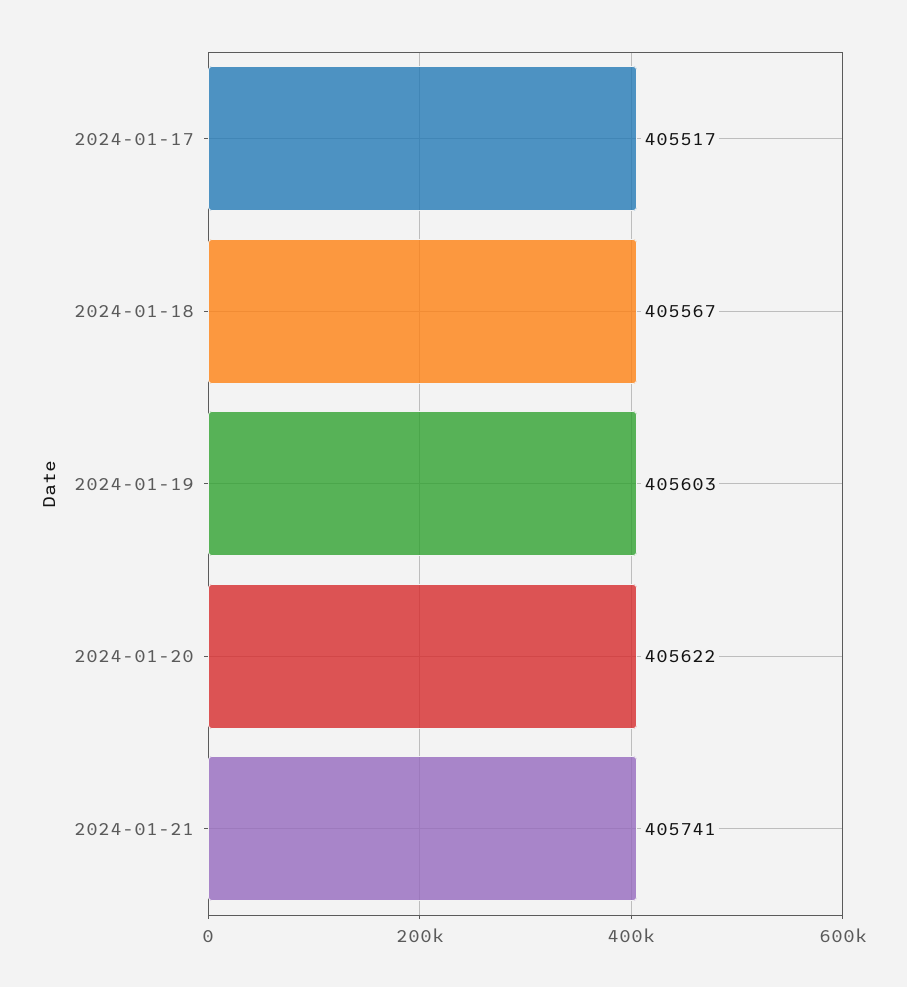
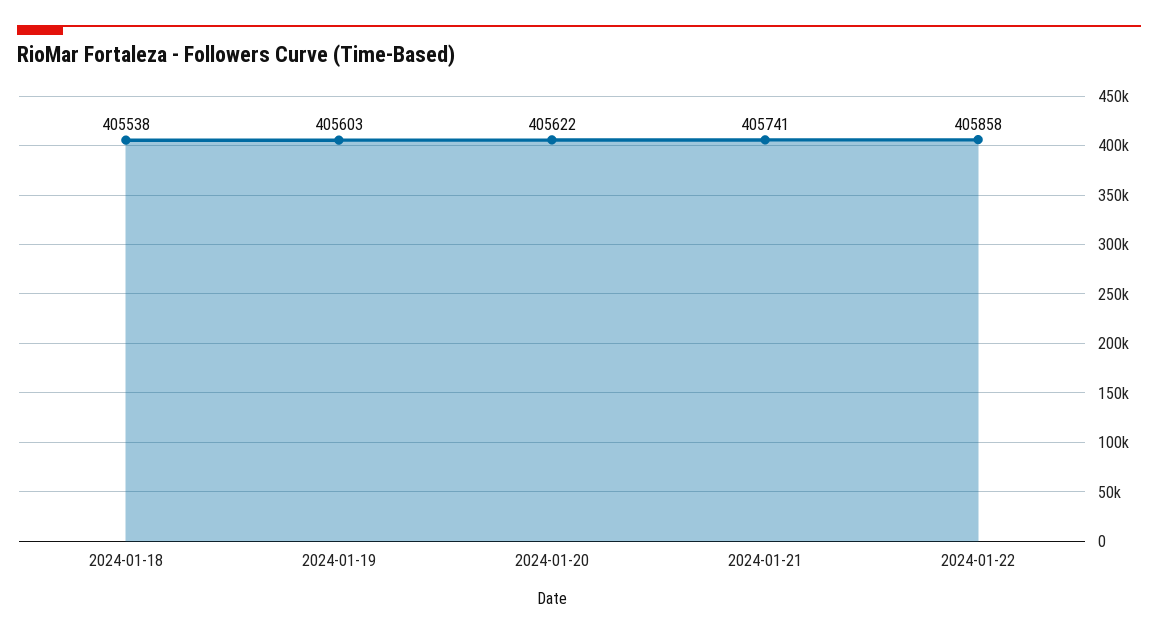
2024-01-17: 405517 -> none
2024-01-18: 405567 -> 405538
2024-01-22: none -> 405858

